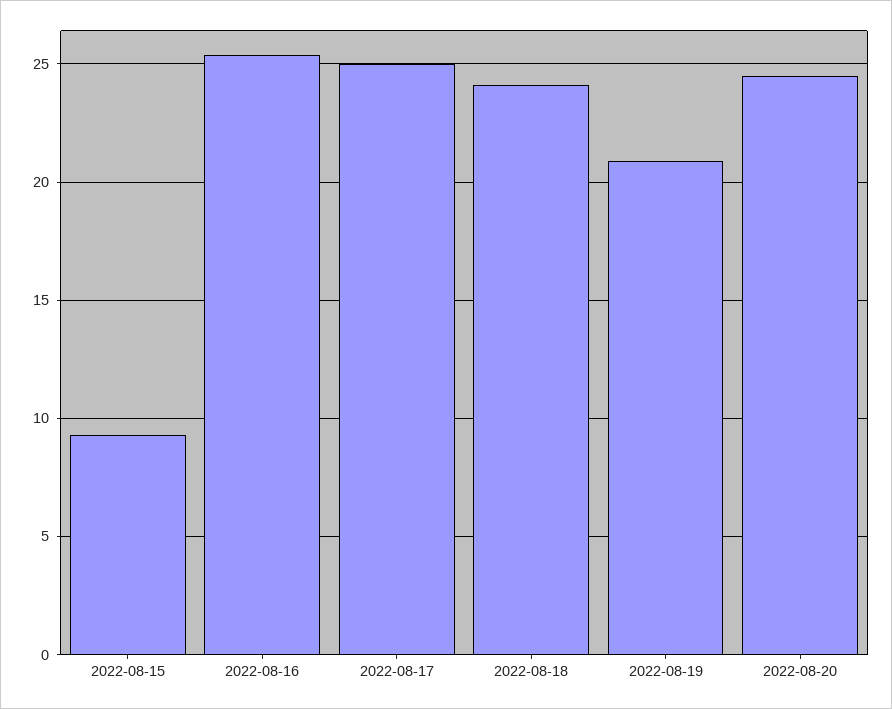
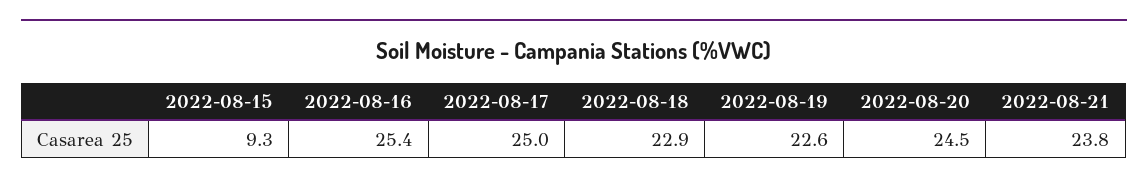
2022-08-18: 24 -> 22.9
2022-08-19: 21 -> 22.6
2022-08-21: none -> 23.8

